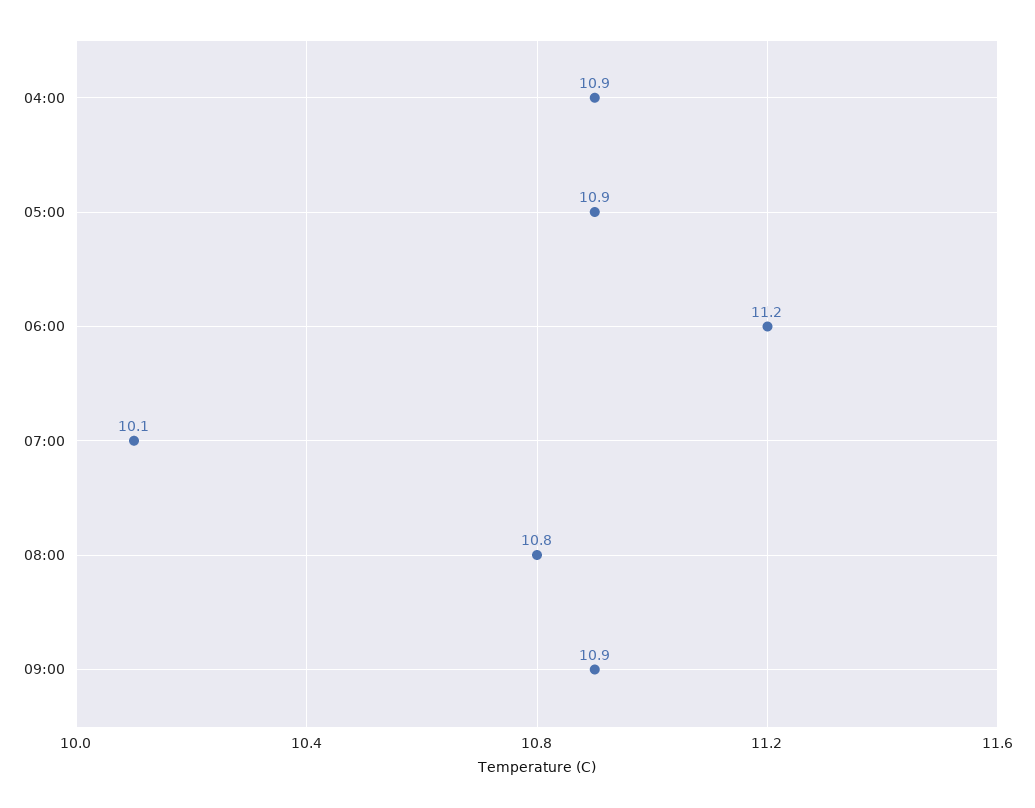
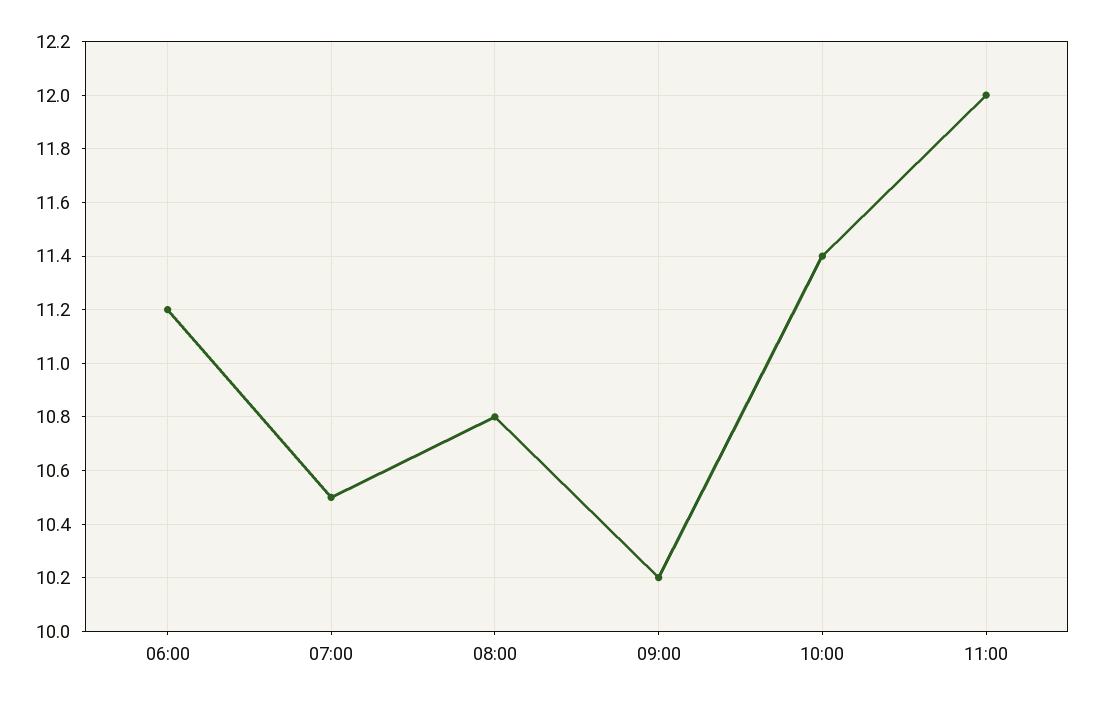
04:00: 10.9 -> none
05:00: 10.9 -> none
07:00: 10.1 -> 10.5
09:00: 10.9 -> 10.2
10:00: none -> 11.4
11:00: none -> 12

